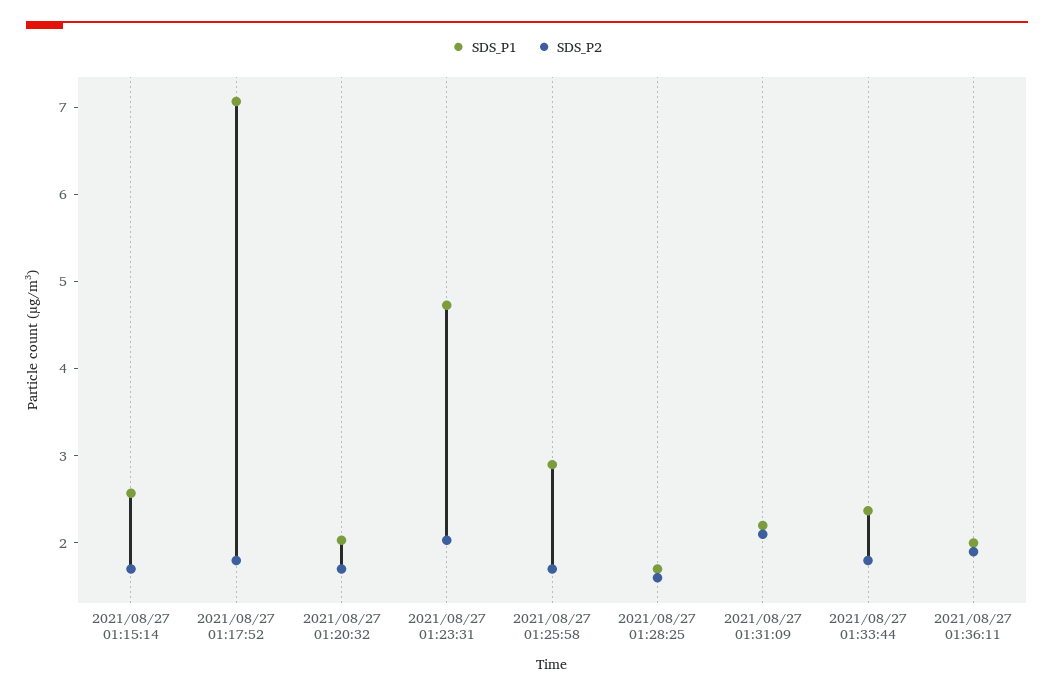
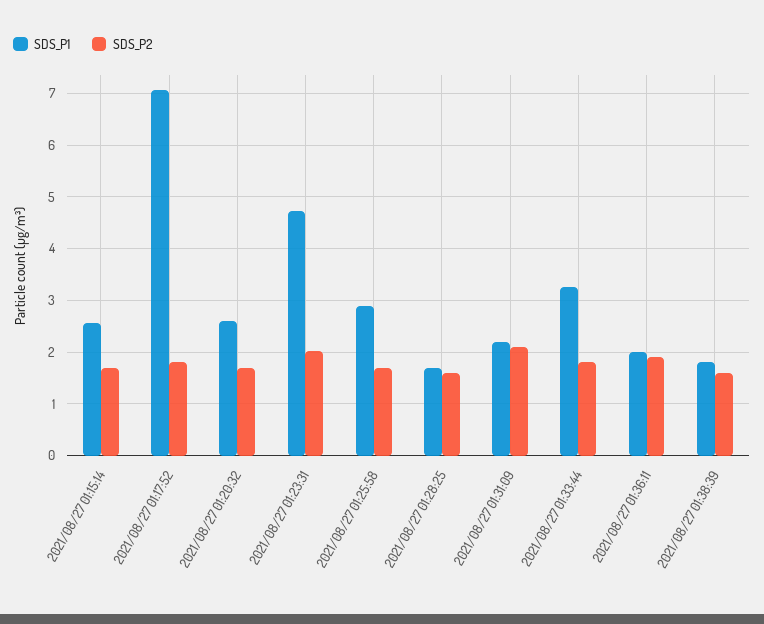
SDS_P1, 2021/08/27 01:20:32: 2 -> 2.6
SDS_P1, 2021/08/27 01:33:44: 2.4 -> 3.2
SDS_P1, 2021/08/27 01:38:39: none -> 1.8
SDS_P2, 2021/08/27 01:38:39: none -> 1.6

